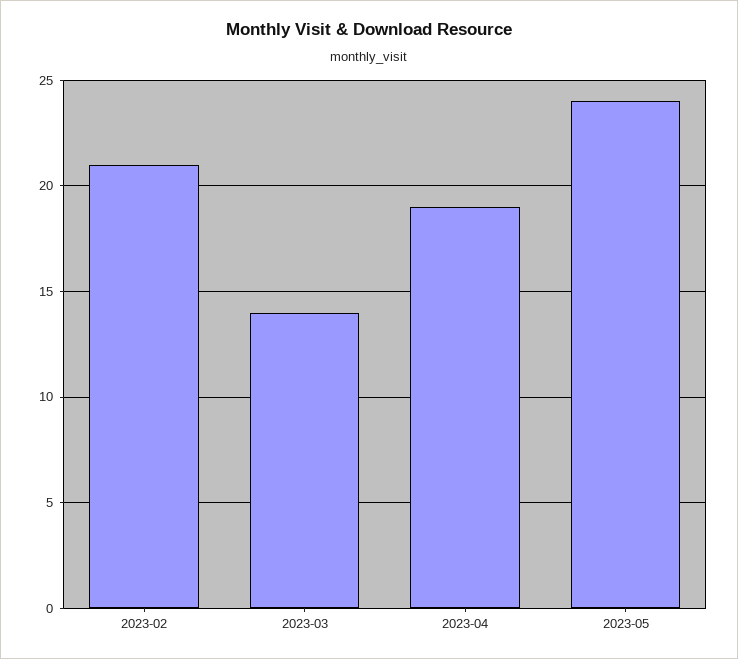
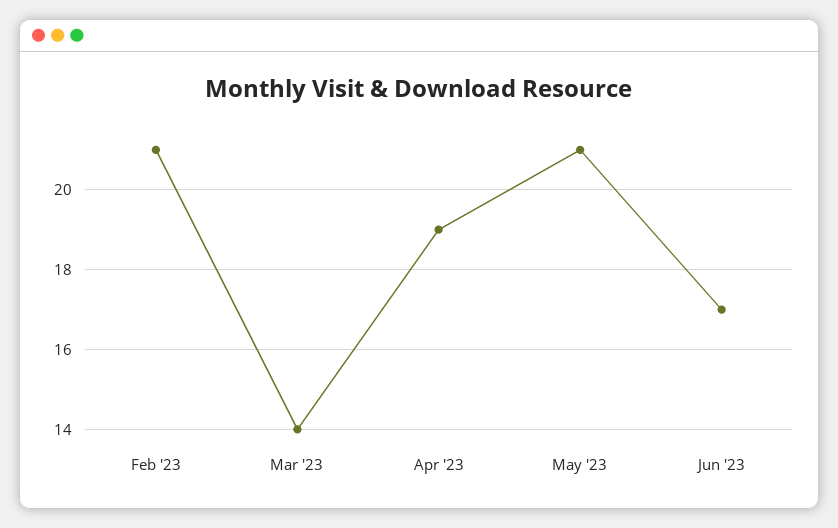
2023-05: 24 -> 21
Jun '23: none -> 17

